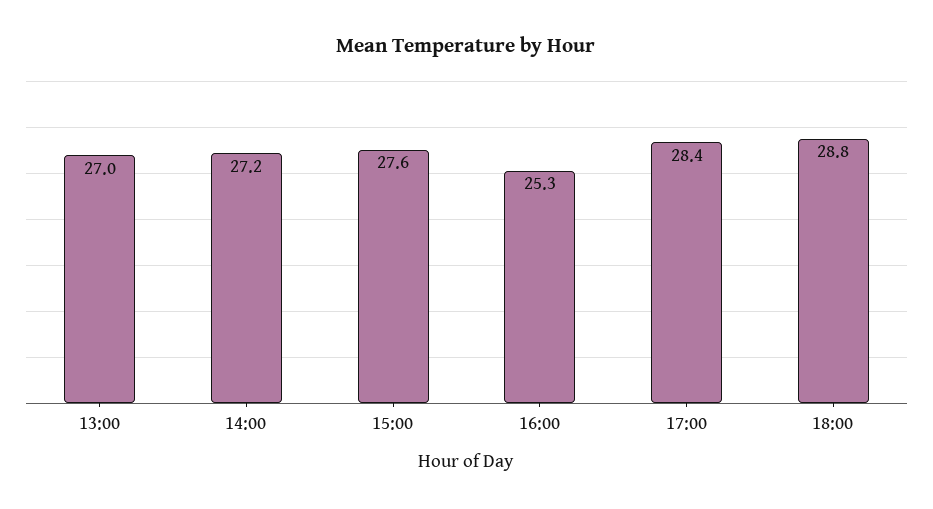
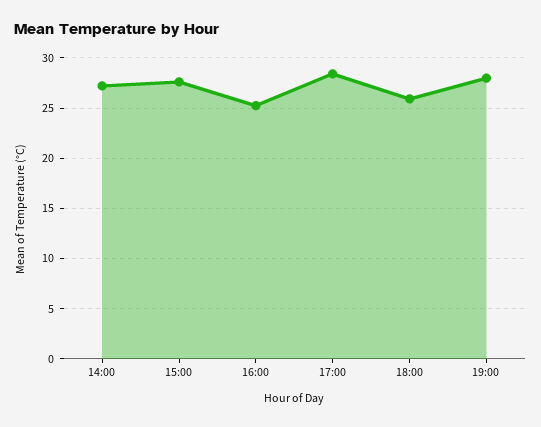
13:00: 27 -> none
18:00: 28.8 -> 26
19:00: none -> 28

